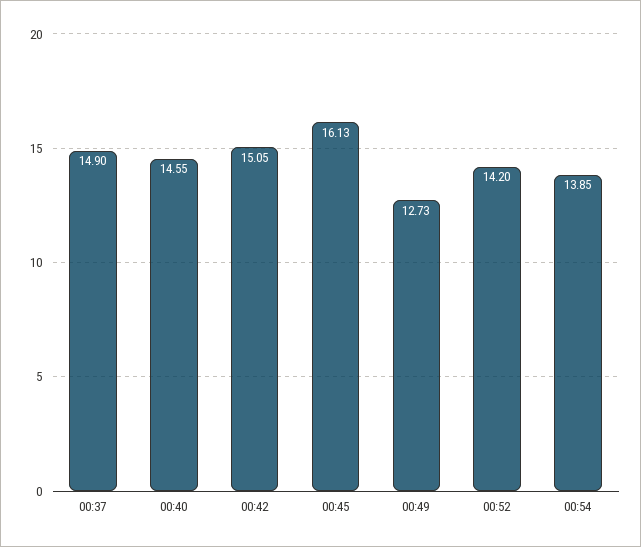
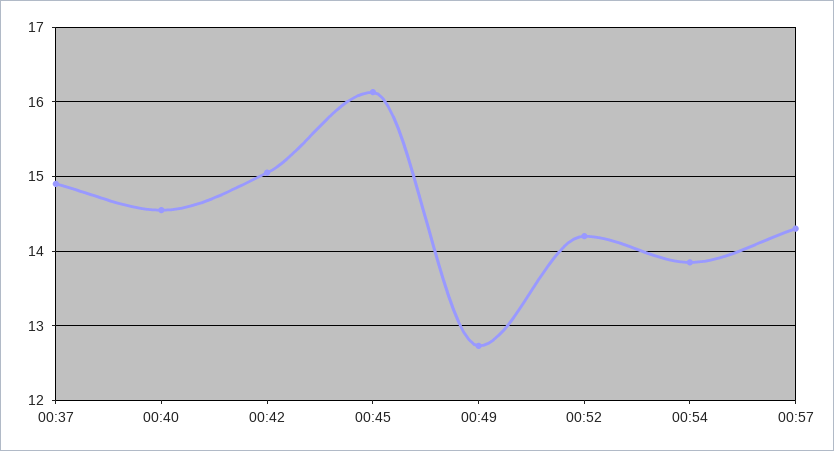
00:57: none -> 14.3

